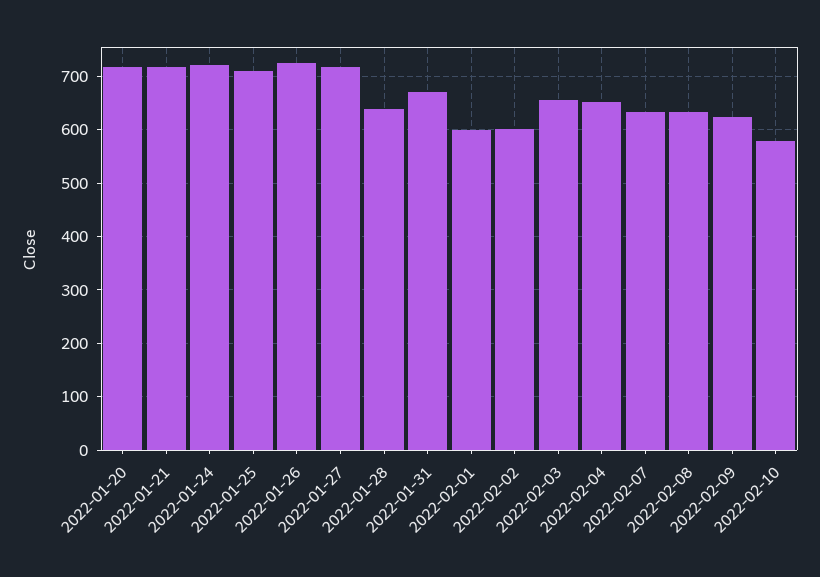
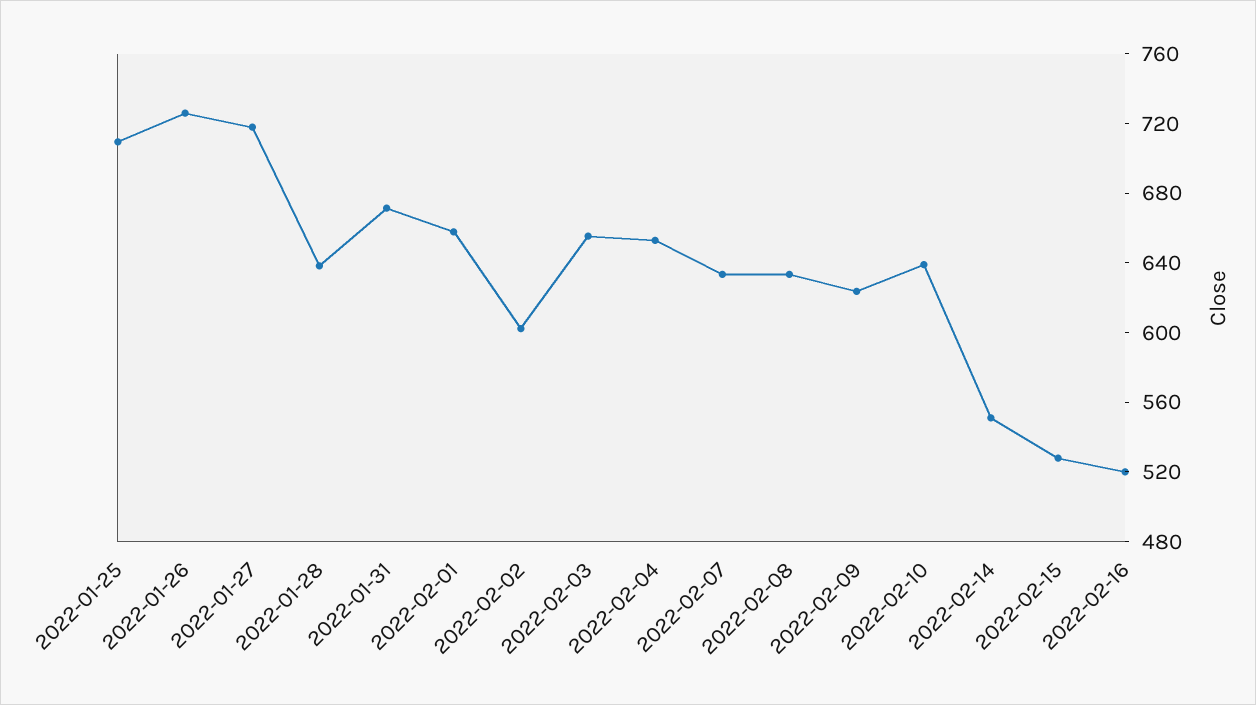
2022-01-20: 720 -> none
2022-01-21: 720 -> none
2022-01-24: 720 -> none
2022-02-01: 600 -> 660
2022-02-10: 580 -> 640
2022-02-14: none -> 550
2022-02-15: none -> 530
2022-02-16: none -> 520

